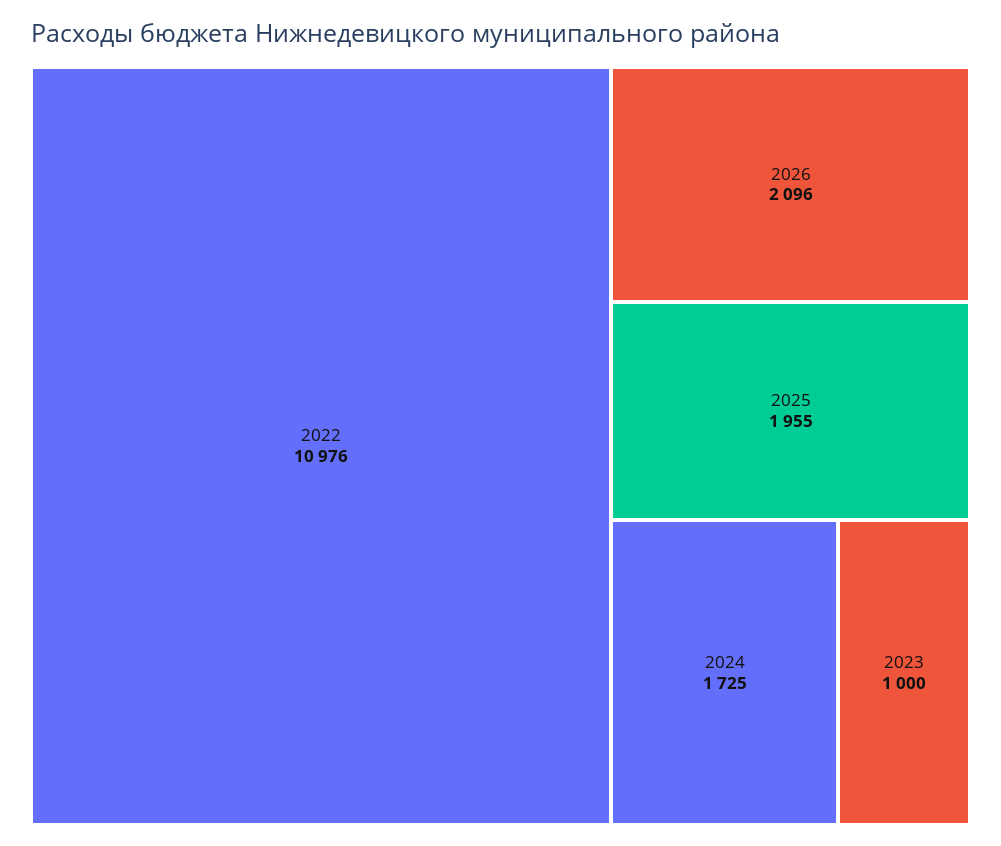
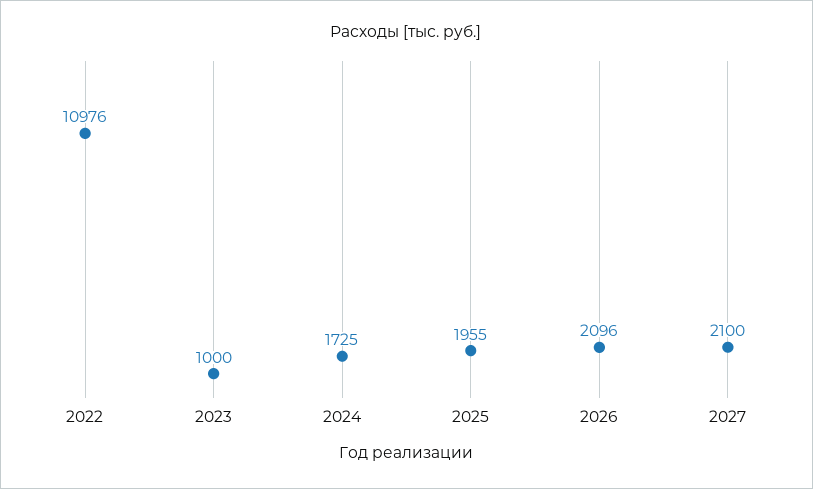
2027: none -> 2100

